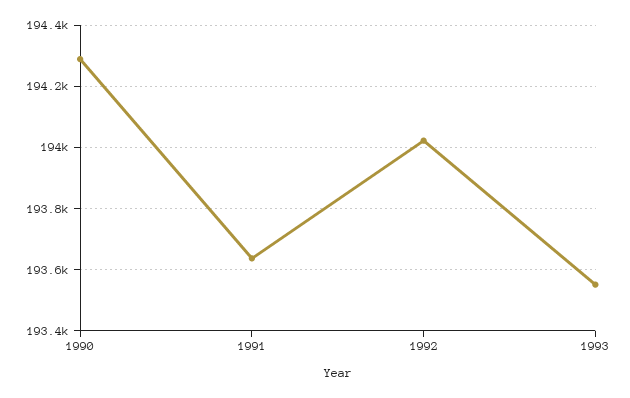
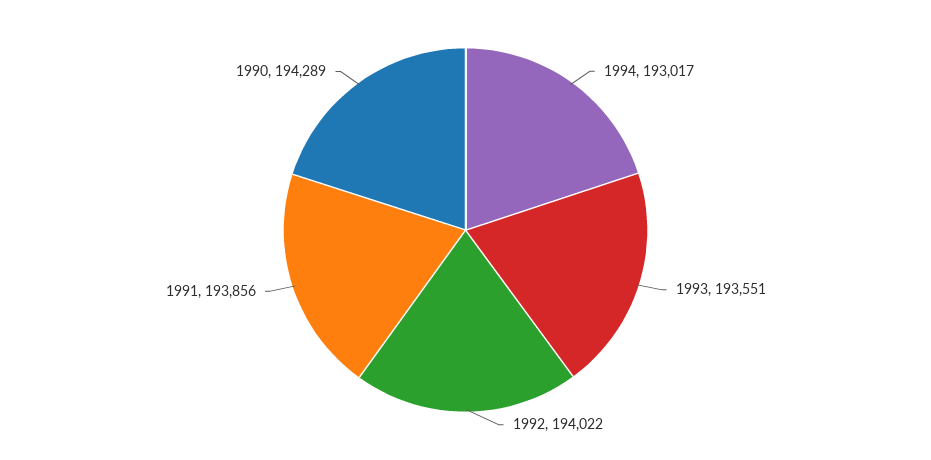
1991: 193640 -> 193856
1994: none -> 193017

